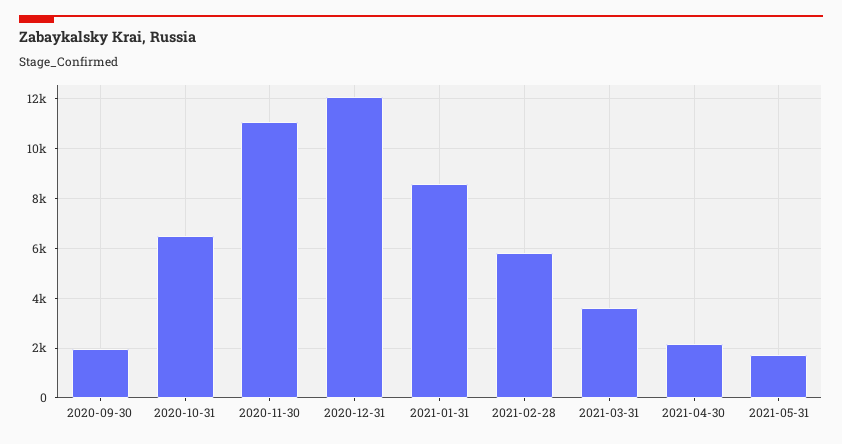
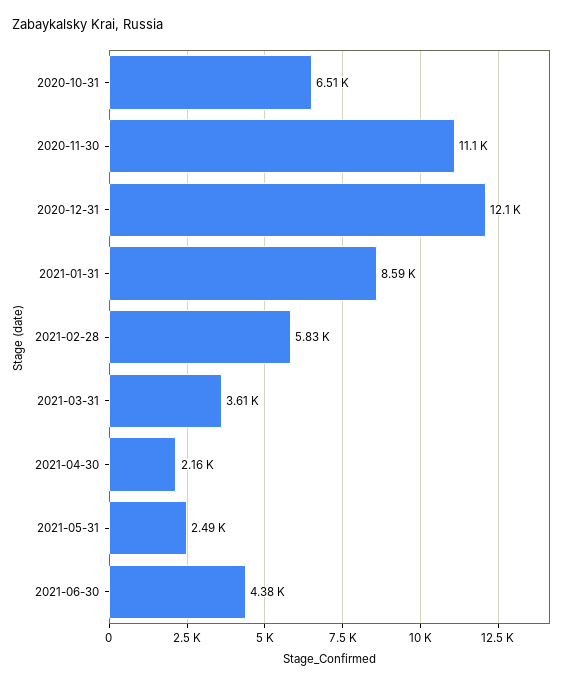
2020-09-30: 2000 -> none
2021-05-31: 1750 -> 2490
2021-06-30: none -> 4380

